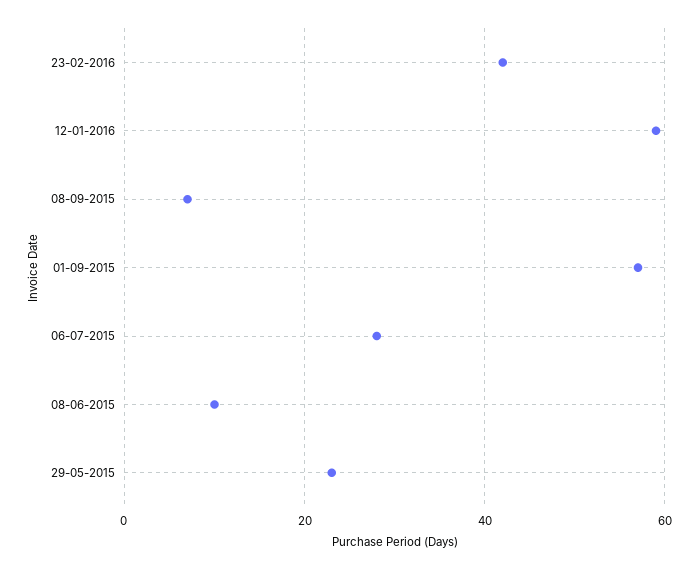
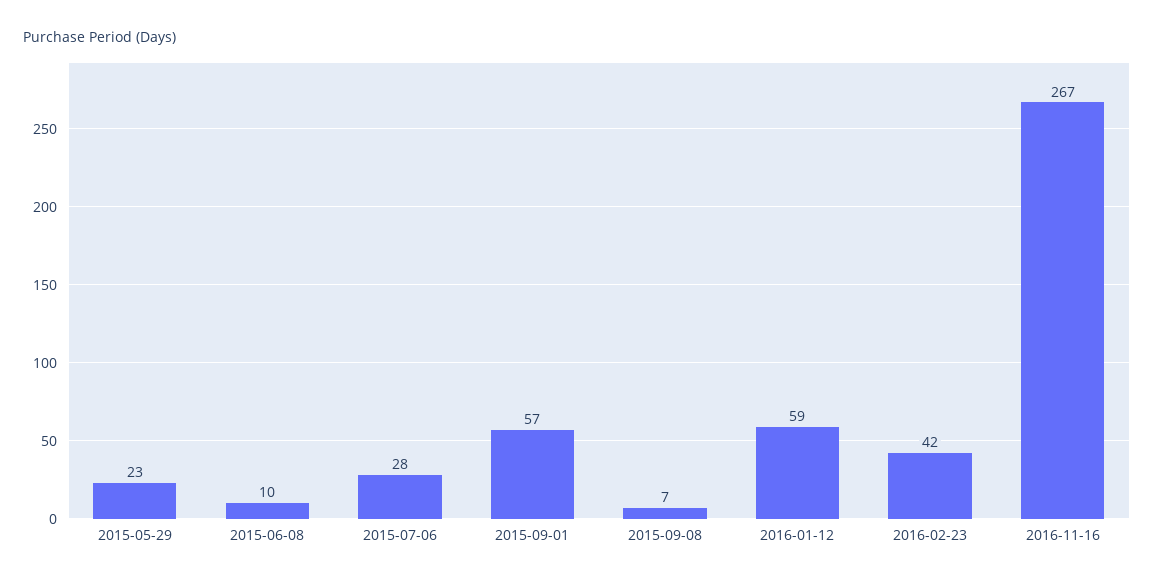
2016-11-16: none -> 267

